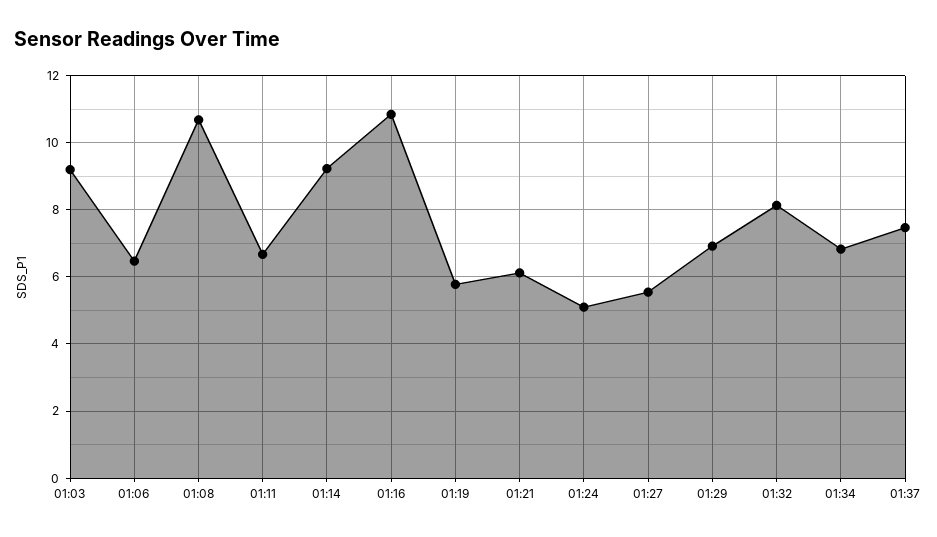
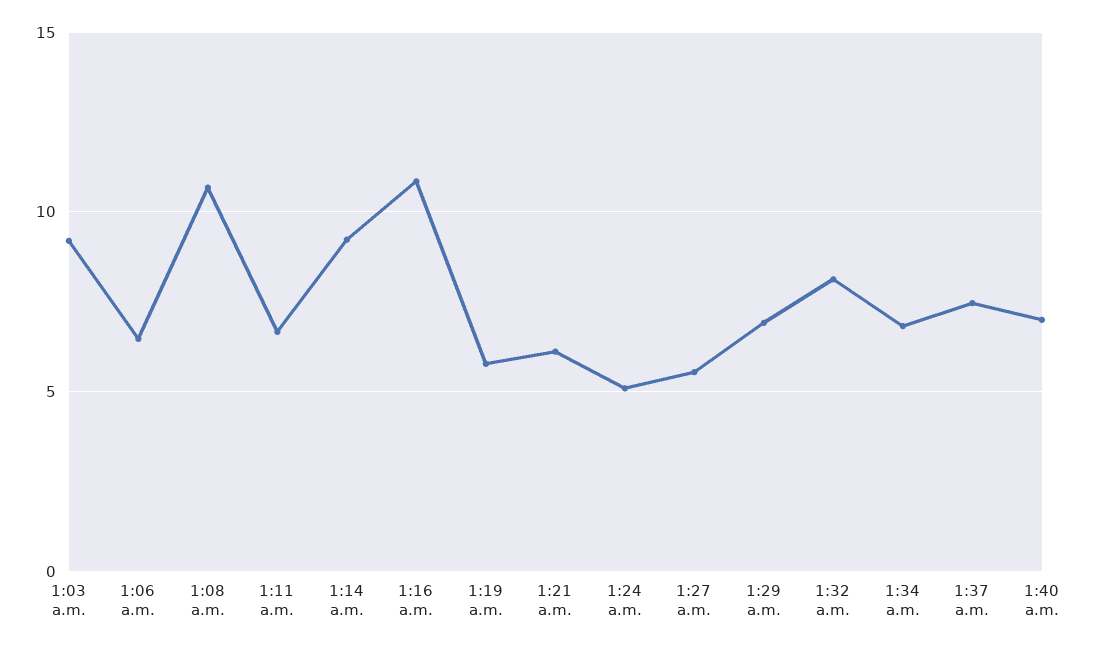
1:40 a.m.: none -> 7

